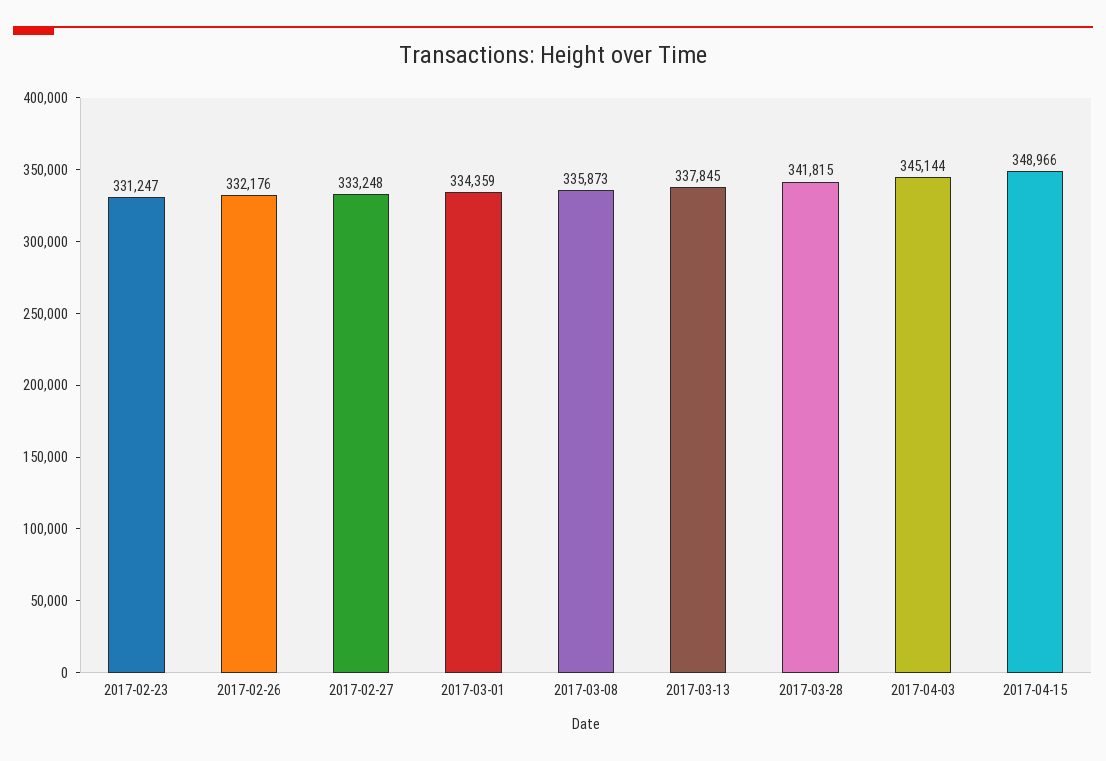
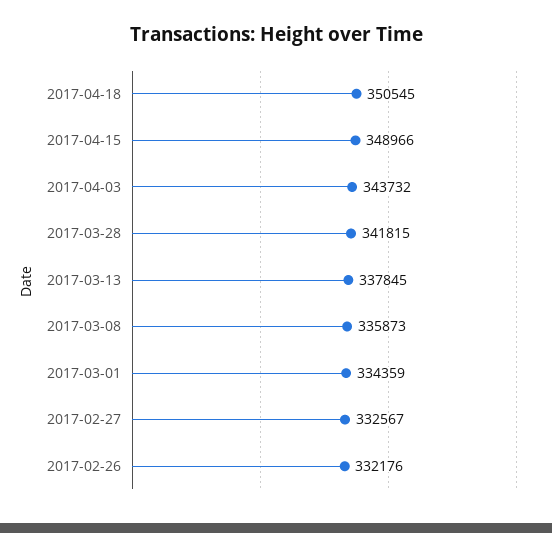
2017-02-23: 331247 -> none
2017-02-27: 333248 -> 332567
2017-04-03: 345144 -> 343732
2017-04-18: none -> 350545

